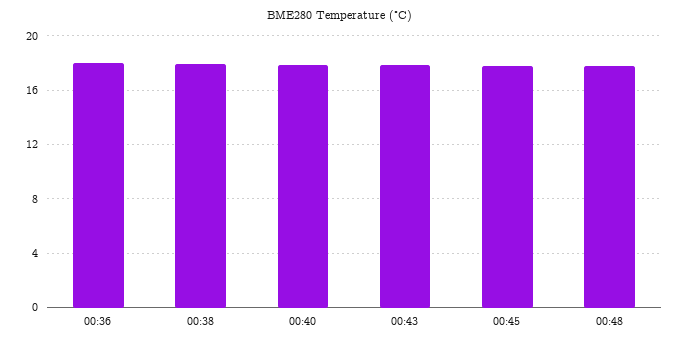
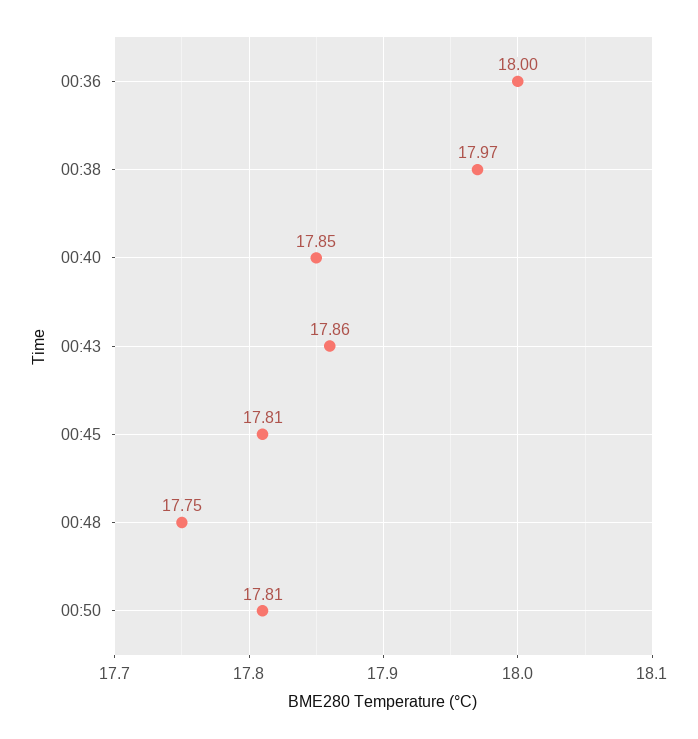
00:50: none -> 17.81

